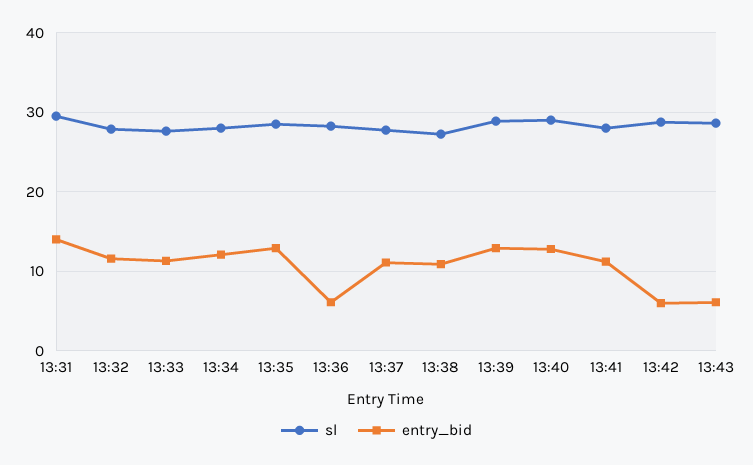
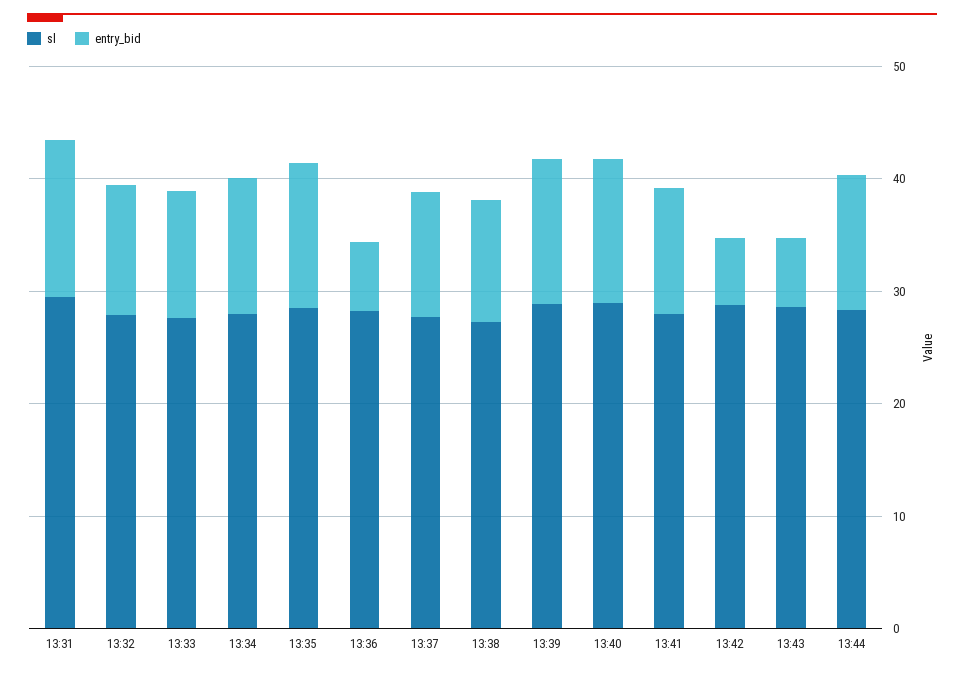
sl, 13:44: none -> 28
entry_bid, 13:44: none -> 12

